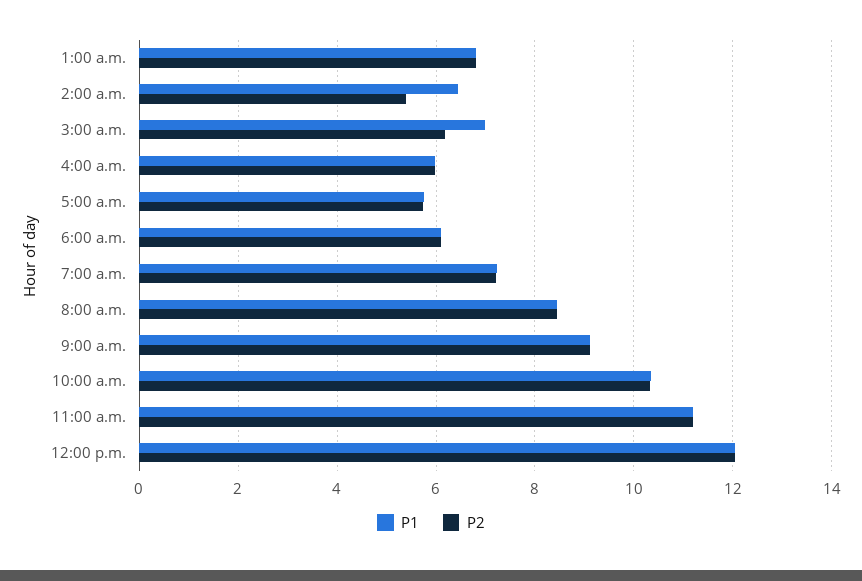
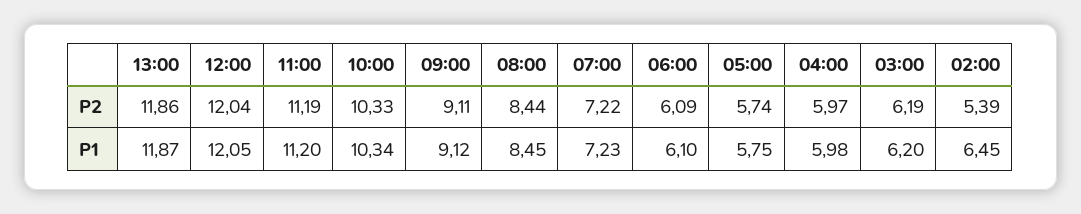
P1, 1:00 a.m.: 6.8 -> none
P2, 1:00 a.m.: 6.8 -> none
P1, 3:00 a.m.: 7 -> 6.2
P2, 13:00: none -> 11.86
P1, 13:00: none -> 11.87

